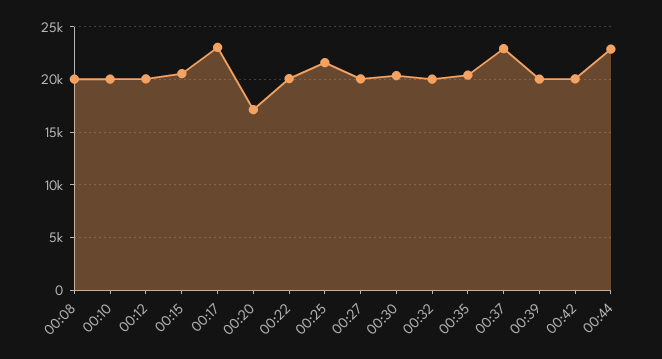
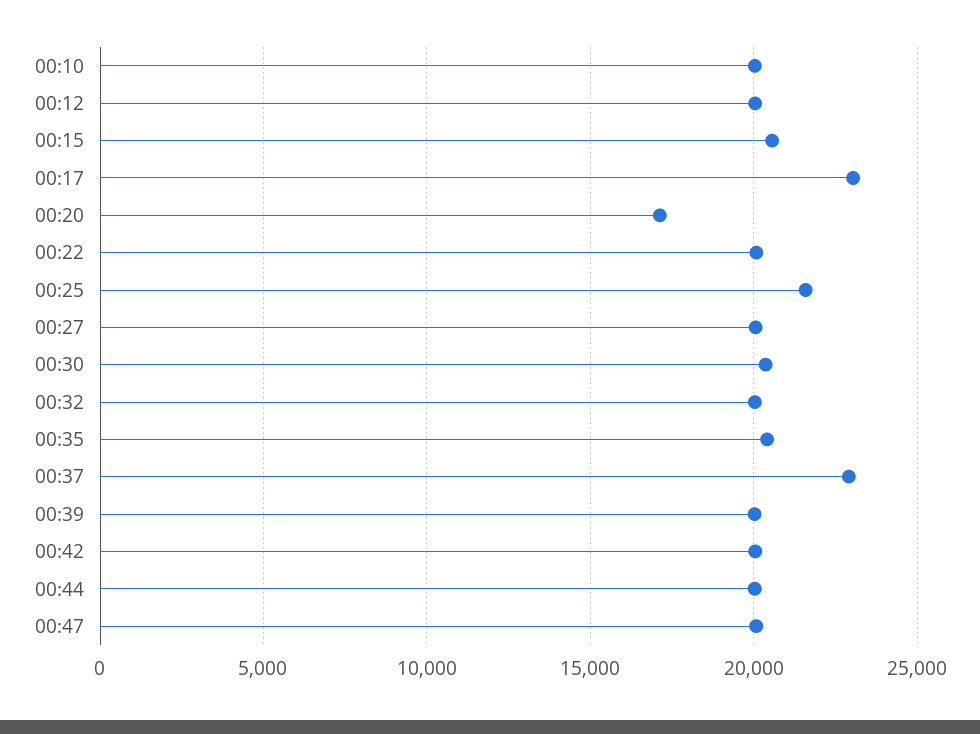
00:08: 20000 -> none
00:44: 23000 -> 20000
00:47: none -> 20000

